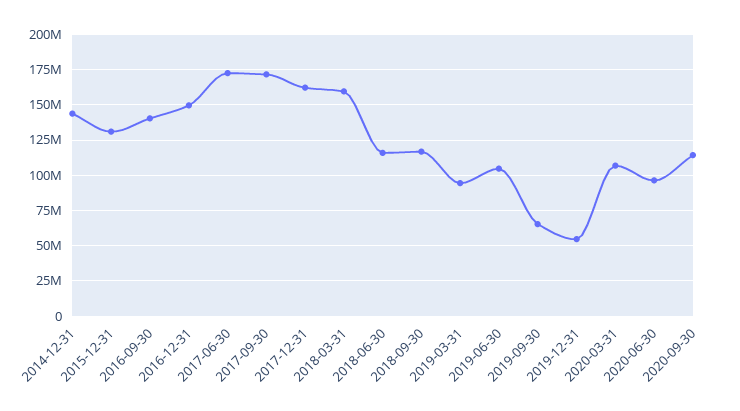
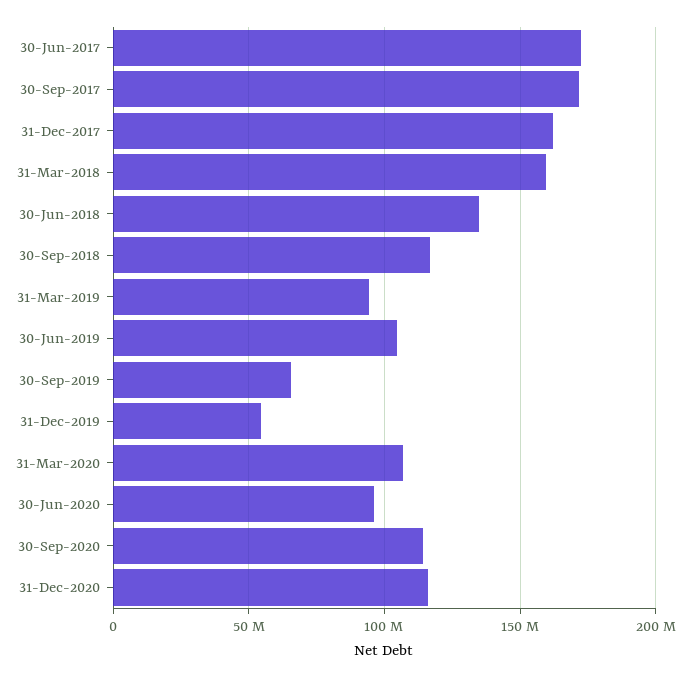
2014-12-31: 145000000 -> none
2015-12-31: 130000000 -> none
2016-09-30: 140000000 -> none
2016-12-31: 150000000 -> none
2018-06-30: 115000000 -> 135000000
31-Dec-2020: none -> 115000000

